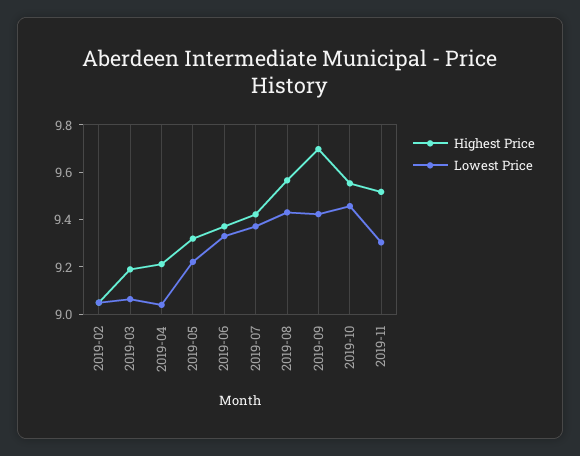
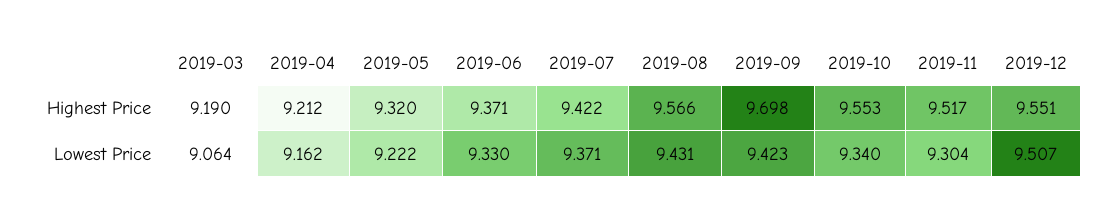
Highest Price, 2019-02: 9.05 -> none
Lowest Price, 2019-02: 9.05 -> none
Lowest Price, 2019-04: 9.05 -> 9.162
Lowest Price, 2019-10: 9.45 -> 9.34
Highest Price, 2019-12: none -> 9.551
Lowest Price, 2019-12: none -> 9.507

